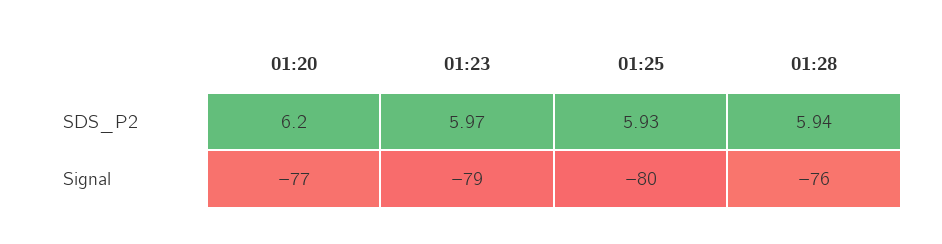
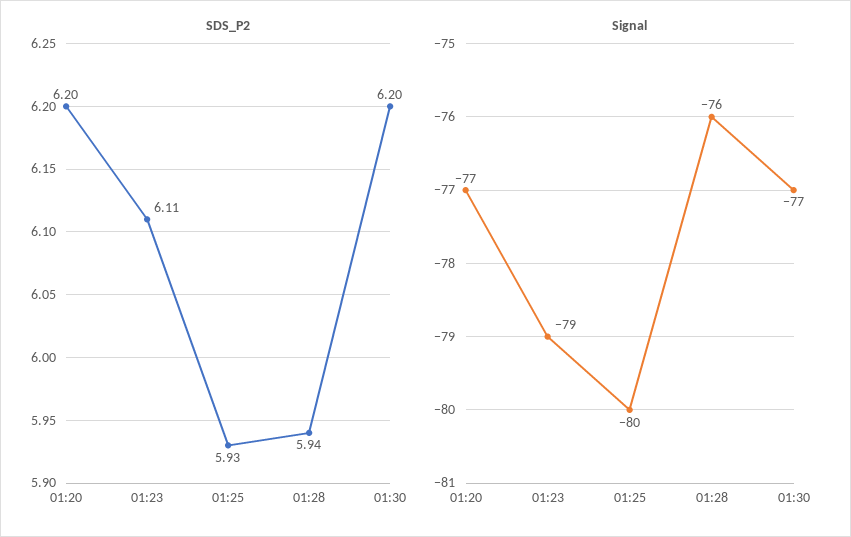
SDS_P2, 01:23: 5.97 -> 6.11
SDS_P2, 01:30: none -> 6.2
Signal, 01:30: none -> -77

